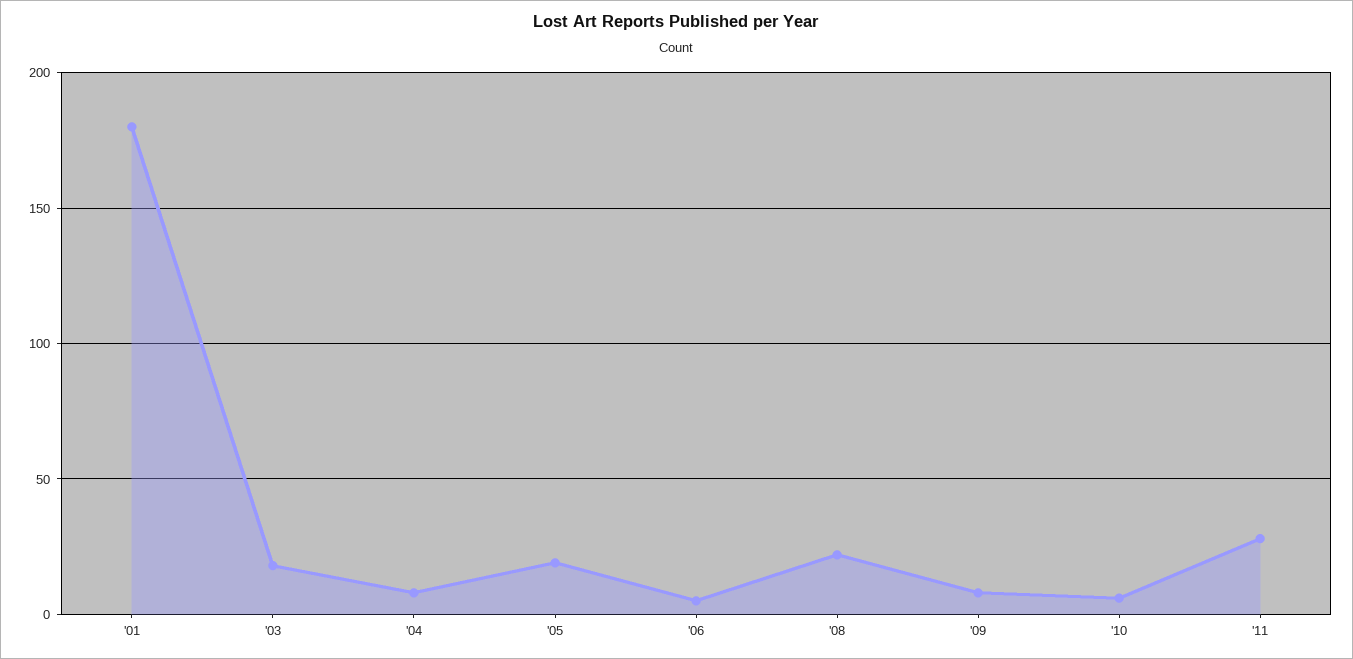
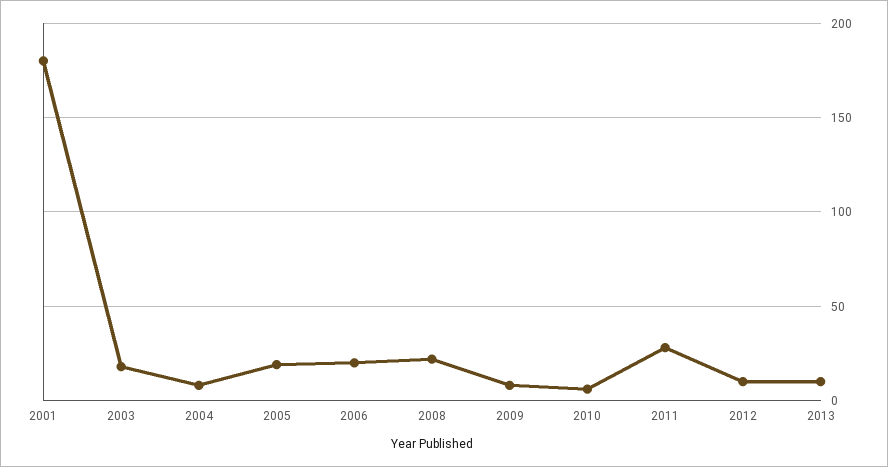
'06: 5 -> 20
2012: none -> 10
2013: none -> 10

